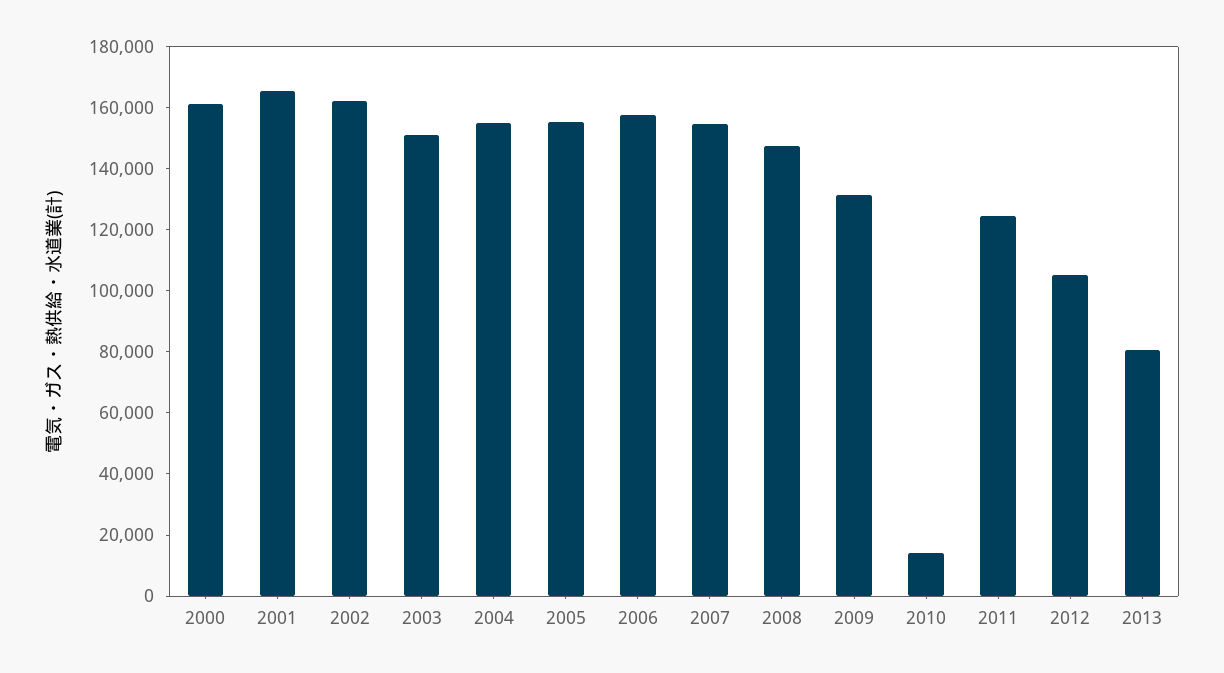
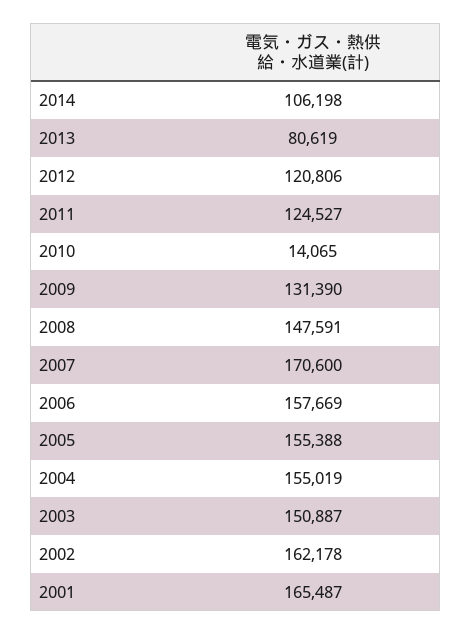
2000: 160000 -> none
2007: 155000 -> 170600
2012: 105000 -> 120806
2014: none -> 106198

